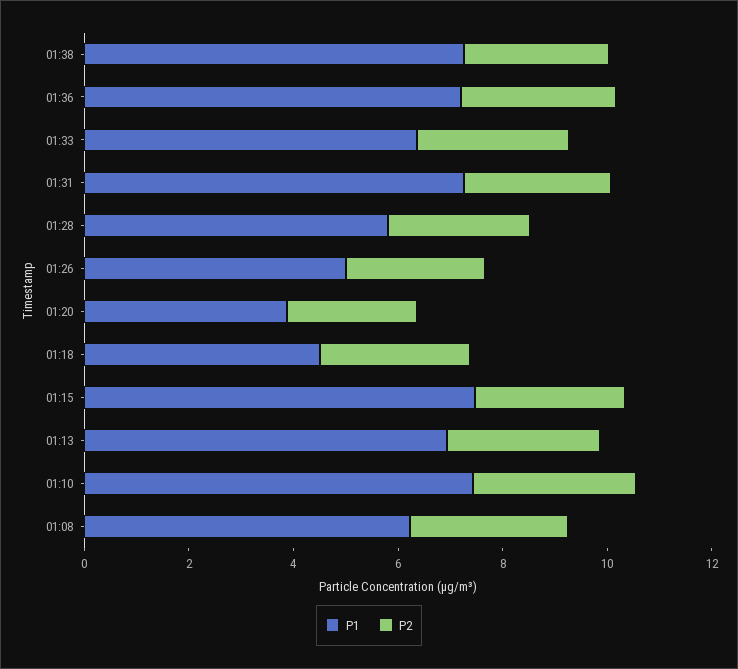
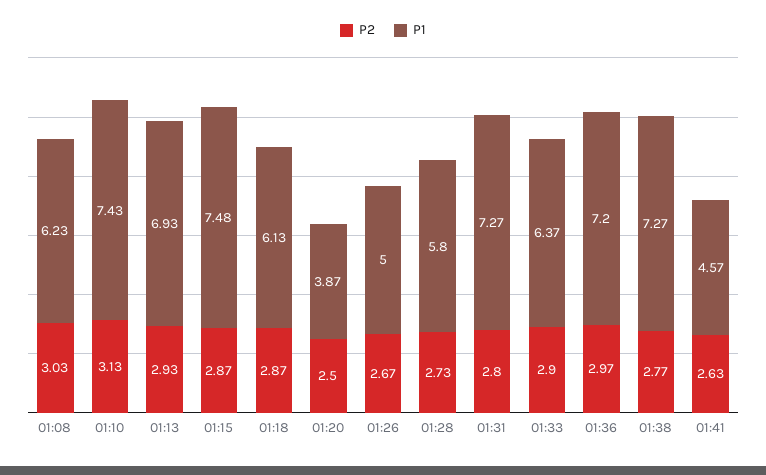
P1, 01:18: 4.5 -> 6.13
P2, 01:41: none -> 2.63
P1, 01:41: none -> 4.57

